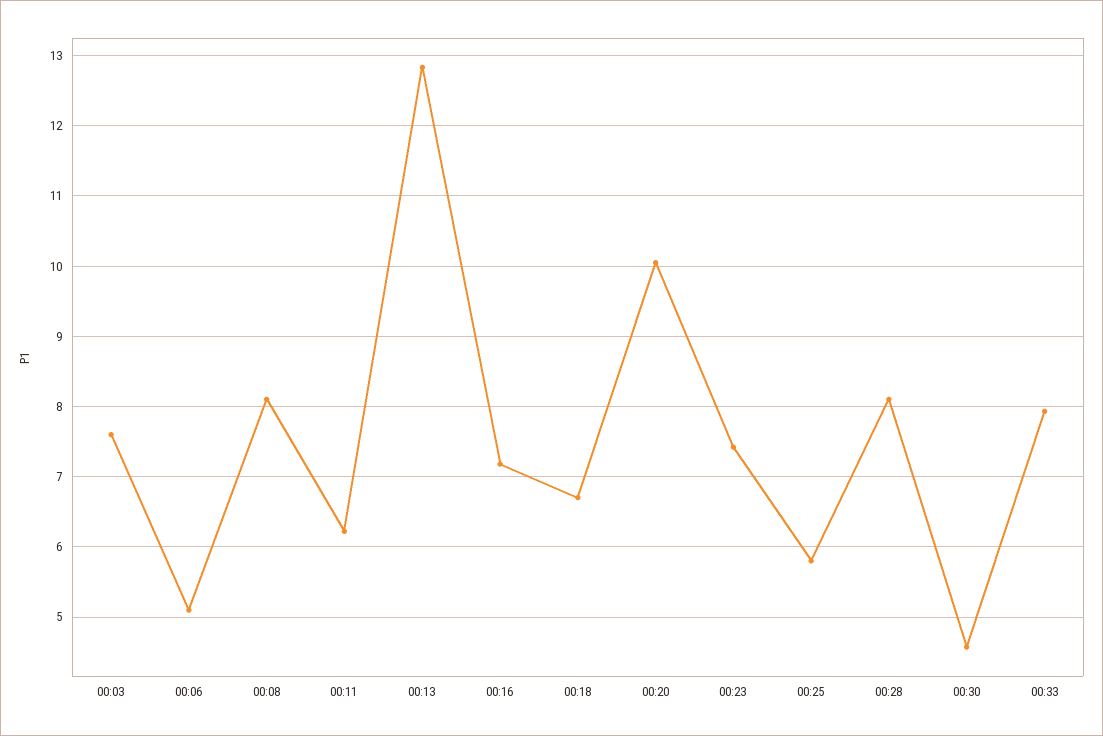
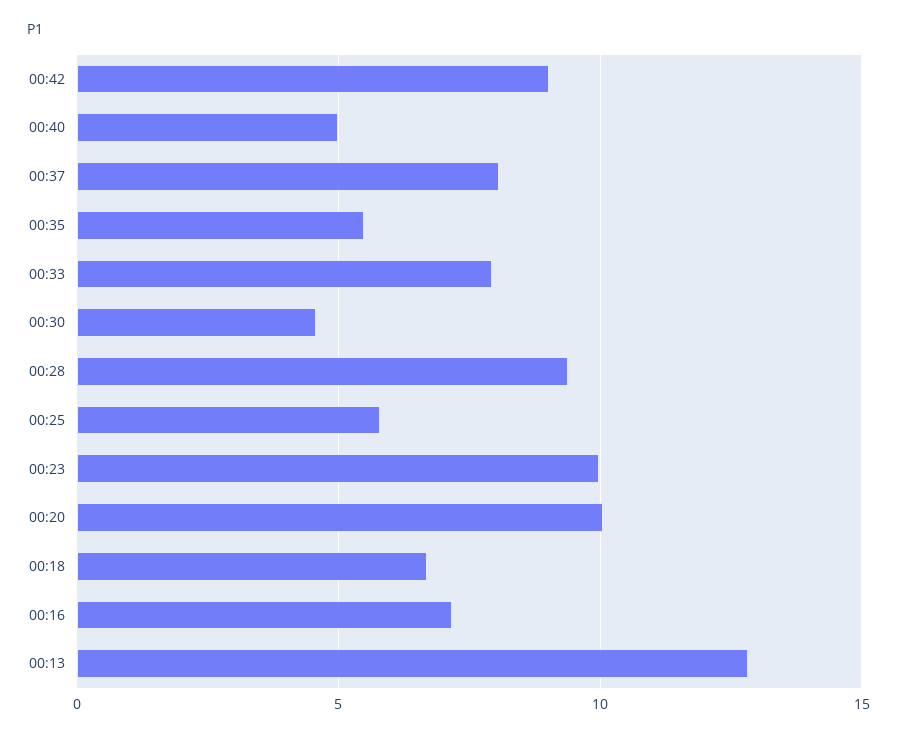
00:03: 7.6 -> none
00:06: 5.1 -> none
00:08: 8.1 -> none
00:11: 6.2 -> none
00:23: 7.4 -> 10
00:28: 8.1 -> 9.5
00:42: none -> 9
00:40: none -> 5
00:37: none -> 8
00:35: none -> 5.5

